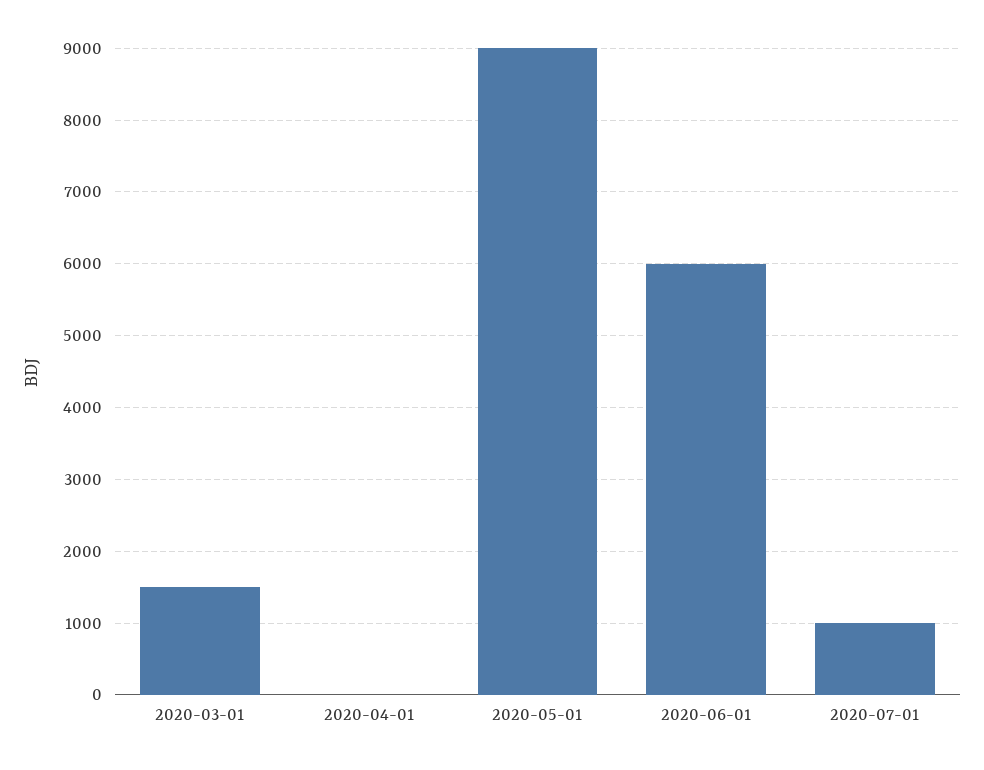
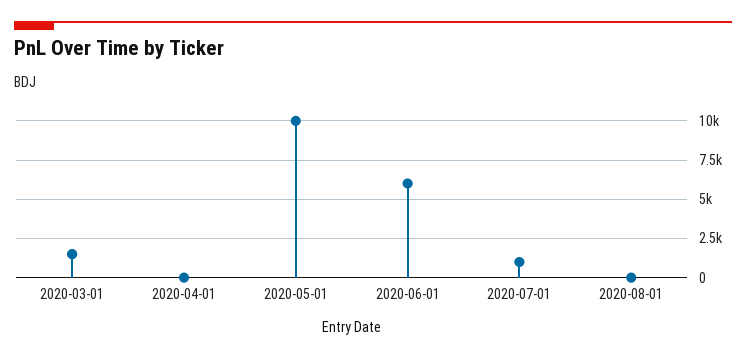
2020-05-01: 9000 -> 10000
2020-08-01: none -> 0

